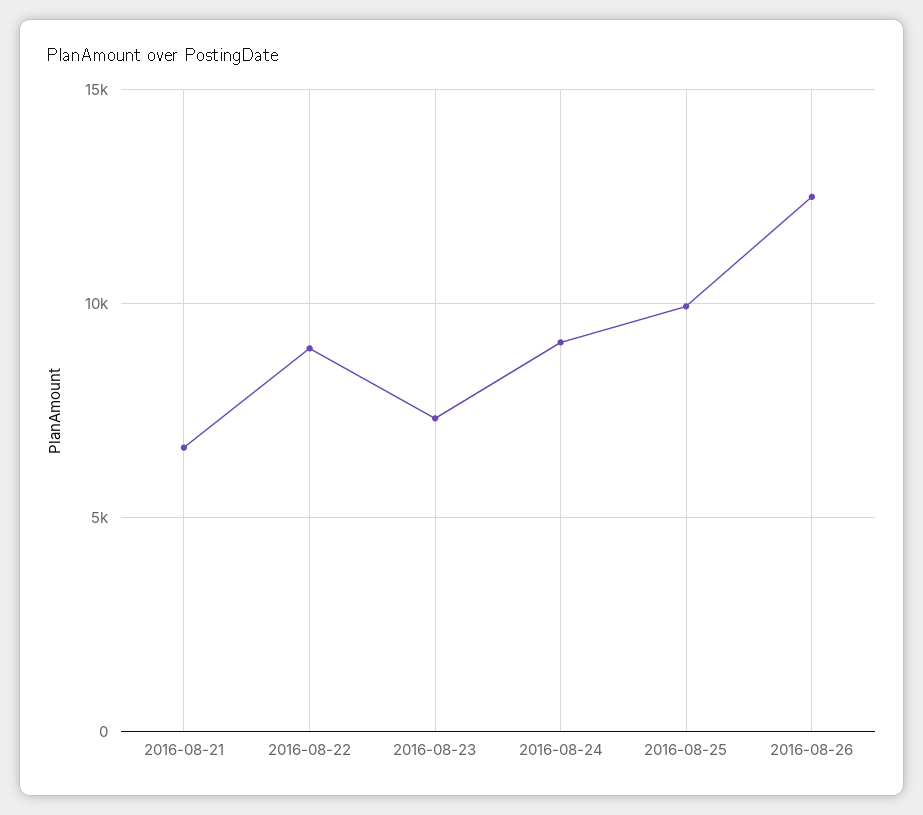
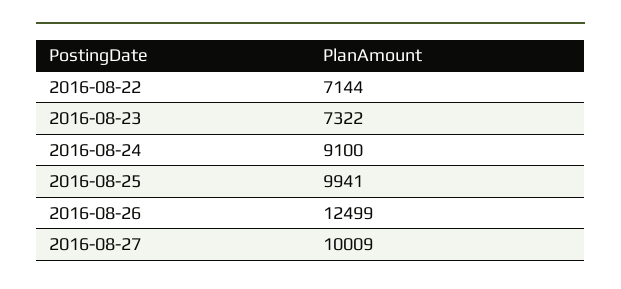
2016-08-21: 6500 -> none
2016-08-22: 9000 -> 7144
2016-08-27: none -> 10009

